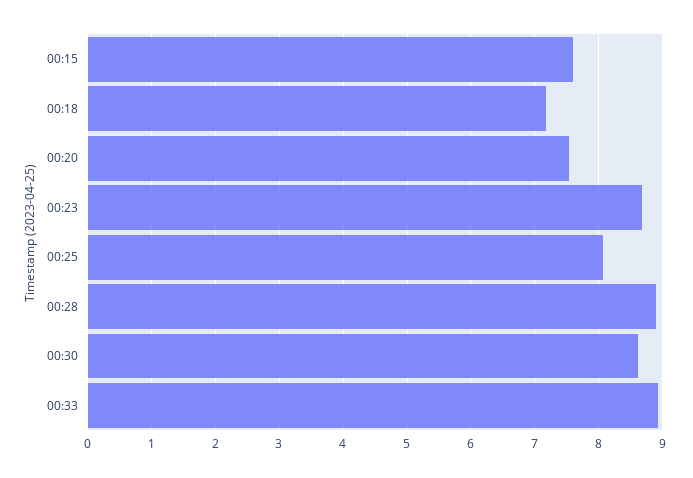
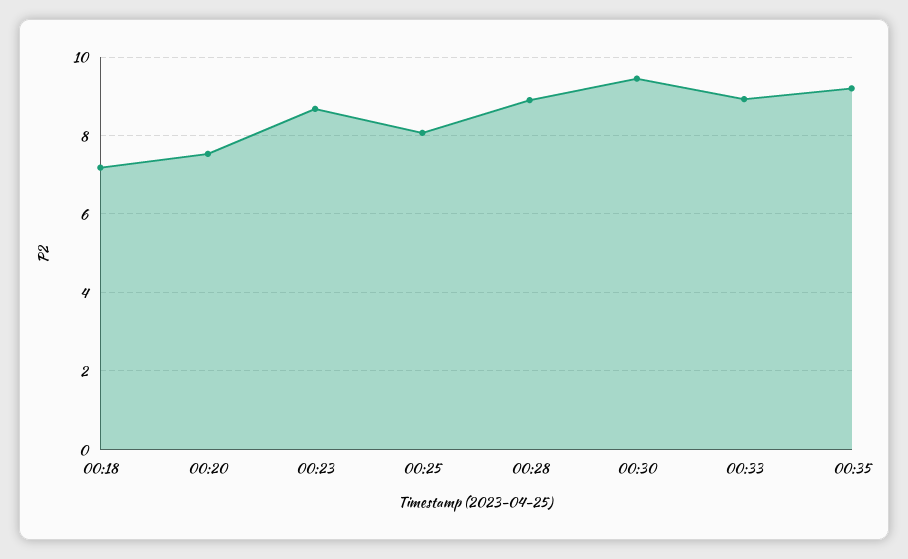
00:15: 7.6 -> none
00:30: 8.6 -> 9.4
00:35: none -> 9.2

